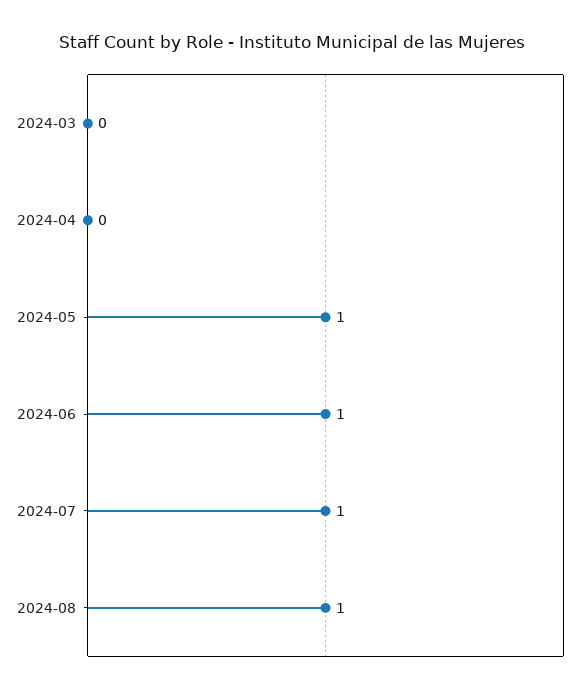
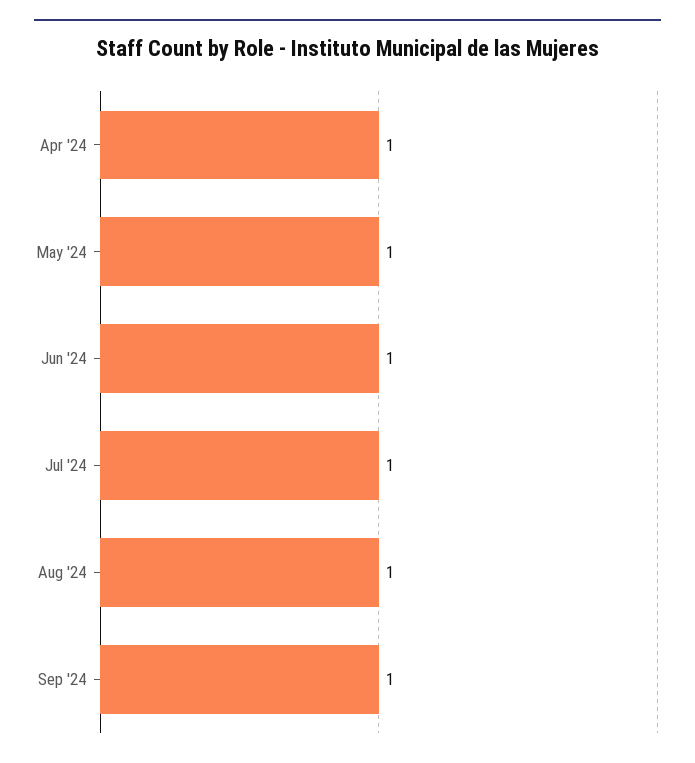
2024-03: 0 -> none
2024-04: 0 -> 1
Sep '24: none -> 1

